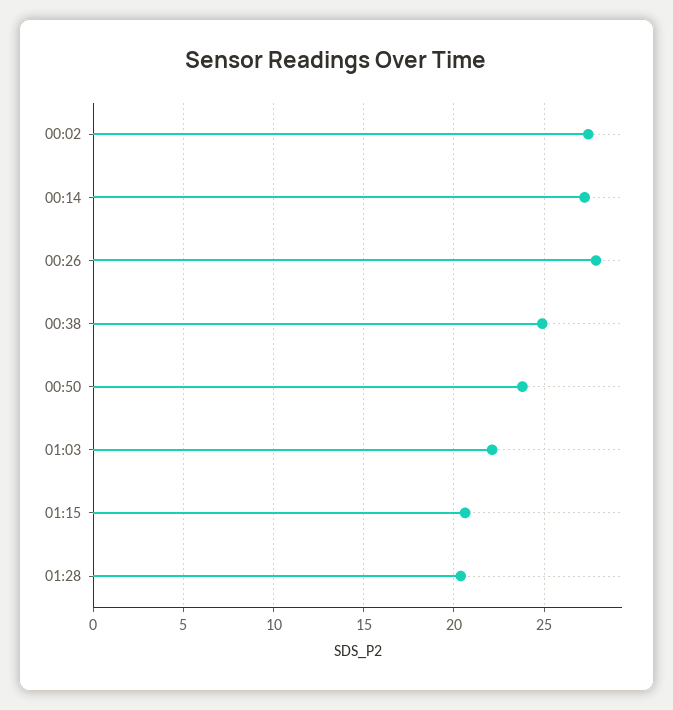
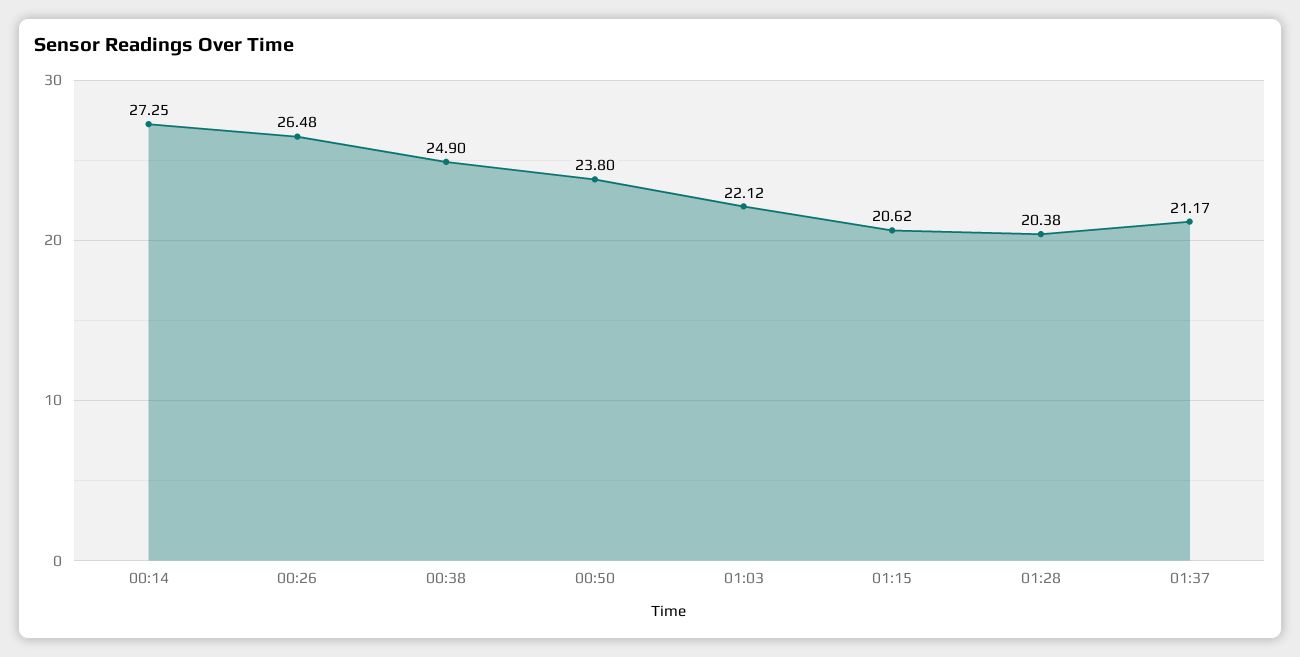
00:02: 27.5 -> none
00:26: 28 -> 26.48
01:37: none -> 21.17

